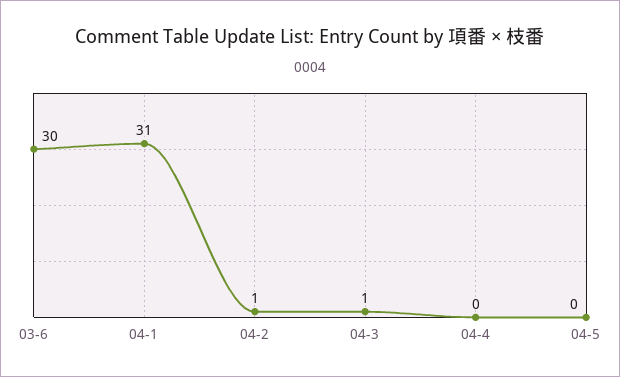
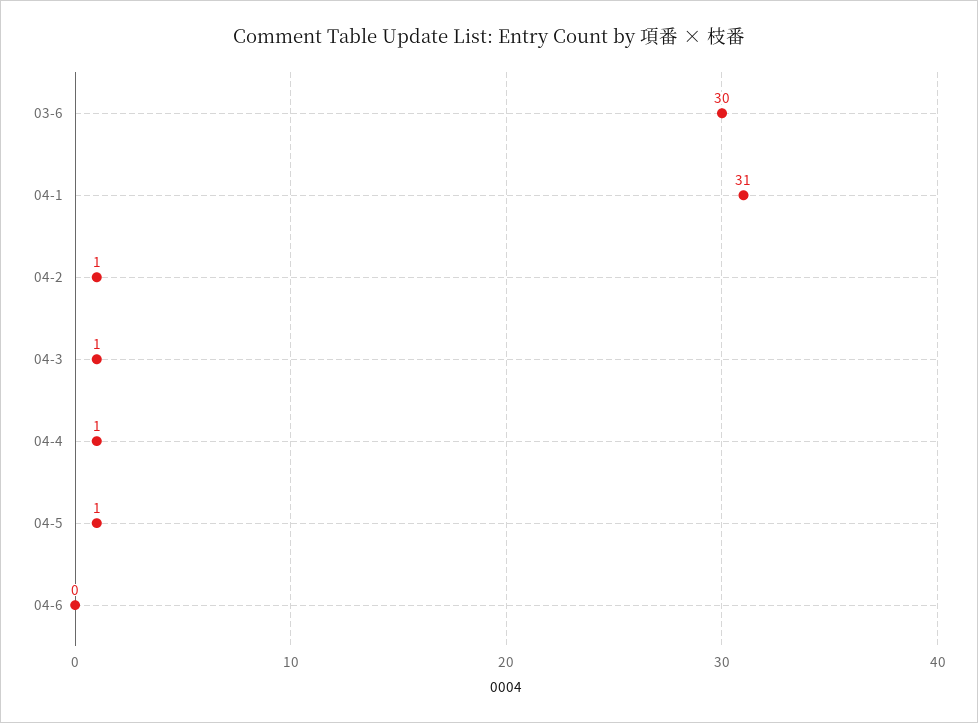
04-4: 0 -> 1
04-5: 0 -> 1
04-6: none -> 0

